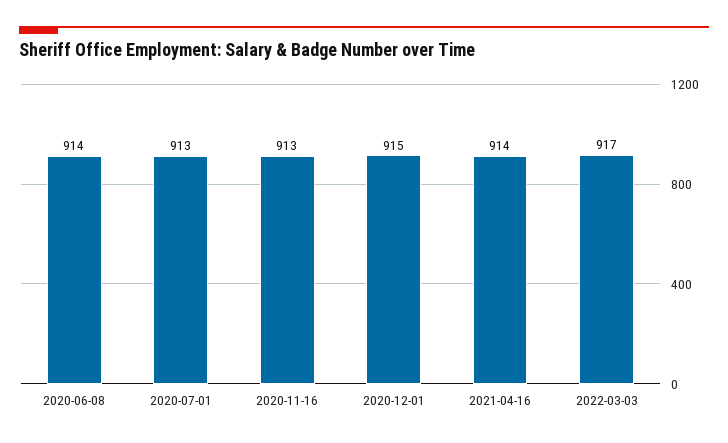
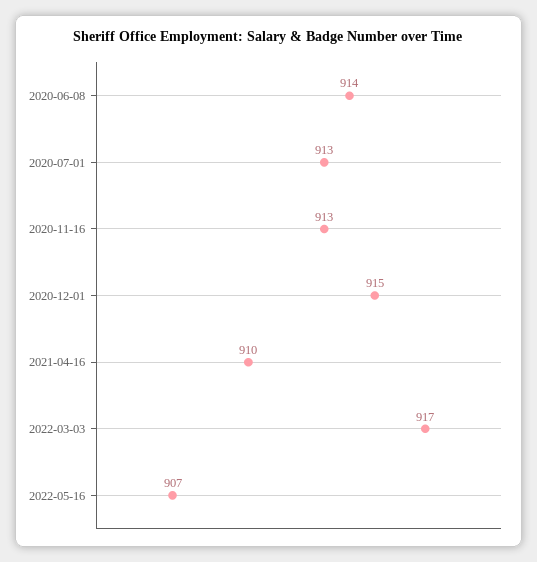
2021-04-16: 914 -> 910
2022-05-16: none -> 907

